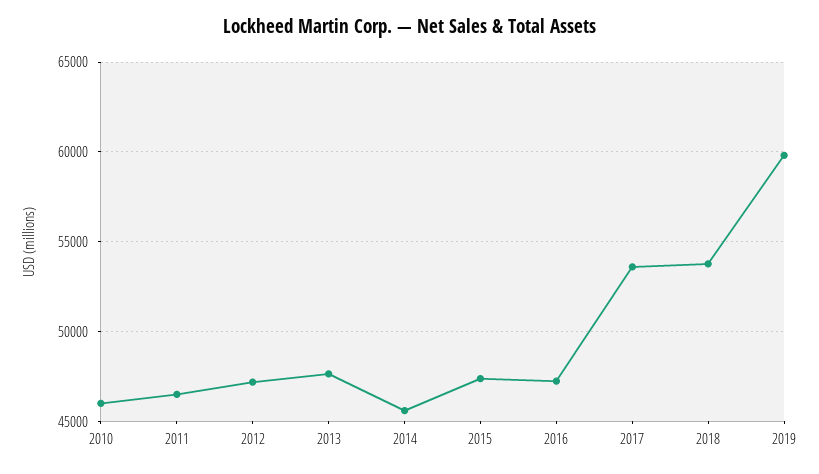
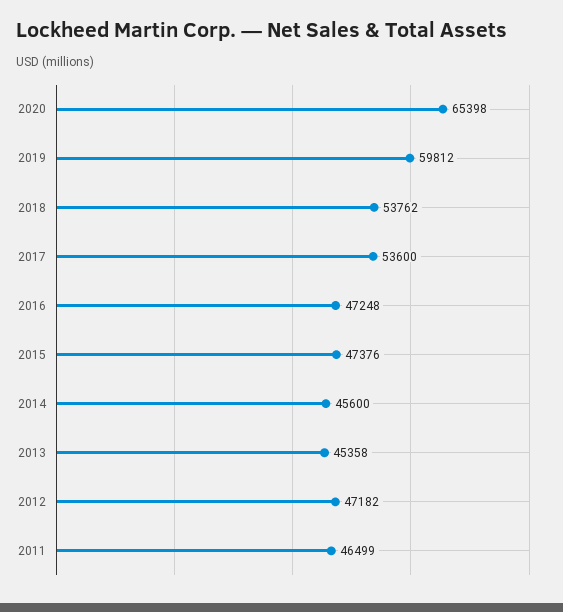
2010: 46000 -> none
2013: 47500 -> 45358
2020: none -> 65398

